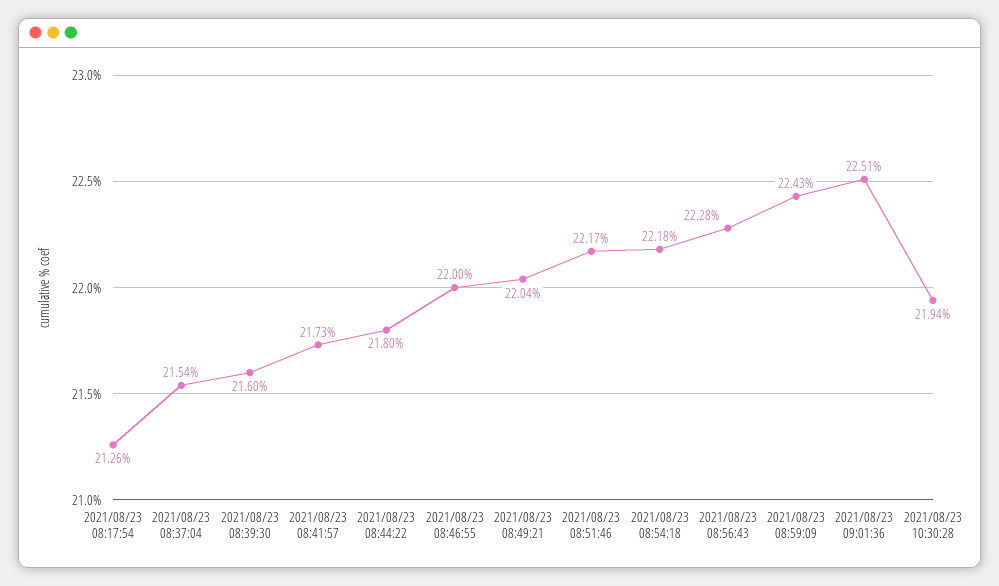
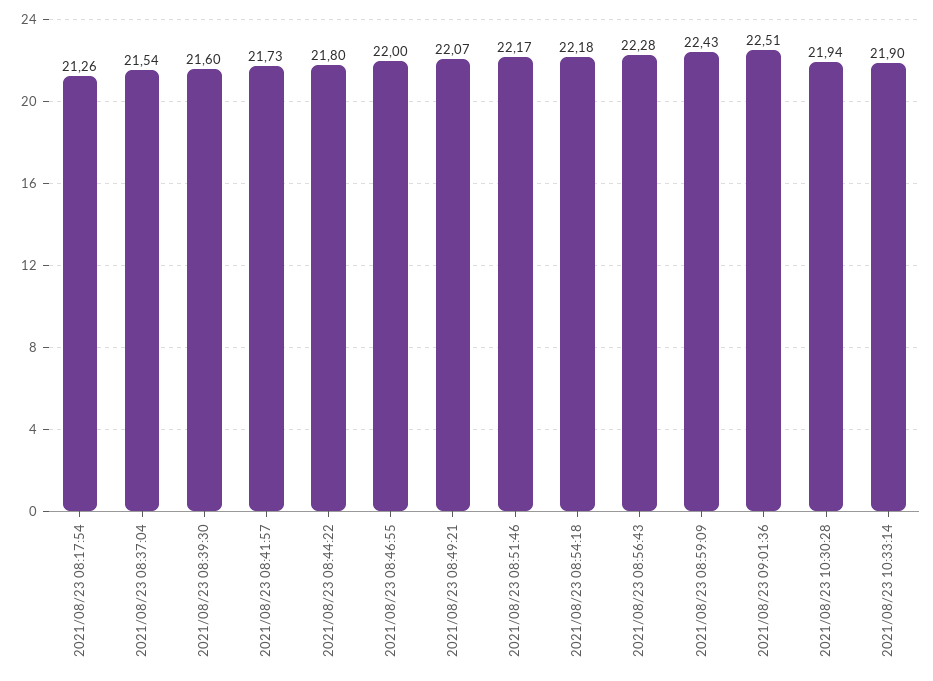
2021/08/23 08:49:21: 22.04 -> 22.07
2021/08/23 10:33:14: none -> 21.9

